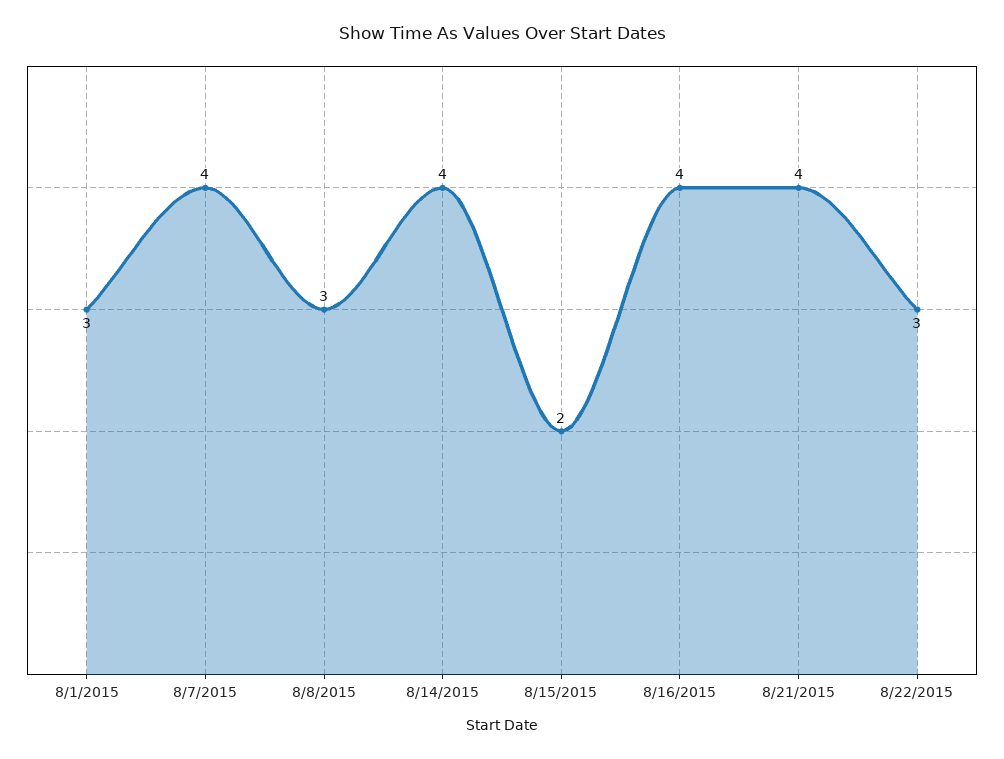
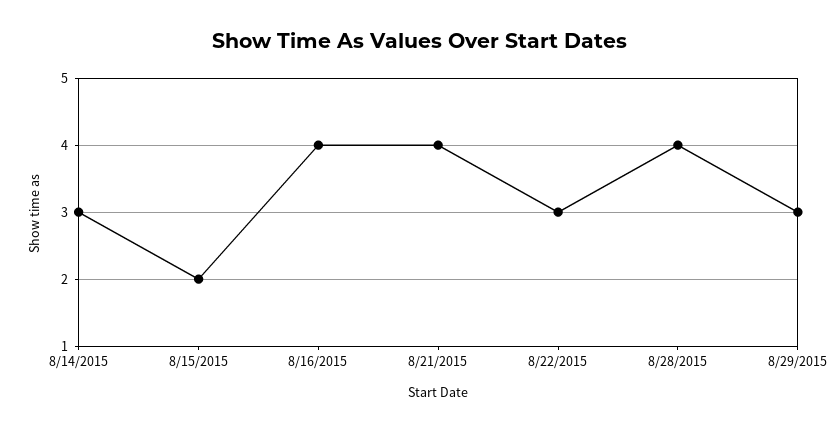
8/1/2015: 3 -> none
8/7/2015: 4 -> none
8/8/2015: 3 -> none
8/14/2015: 4 -> 3
8/28/2015: none -> 4
8/29/2015: none -> 3

